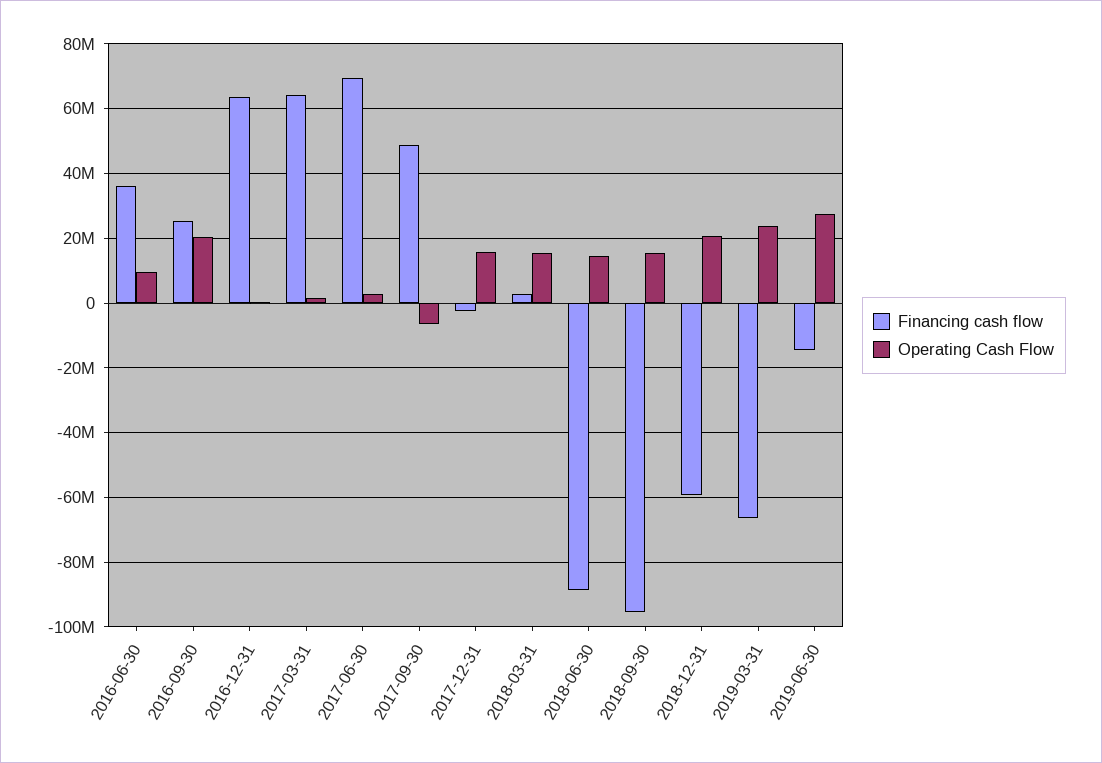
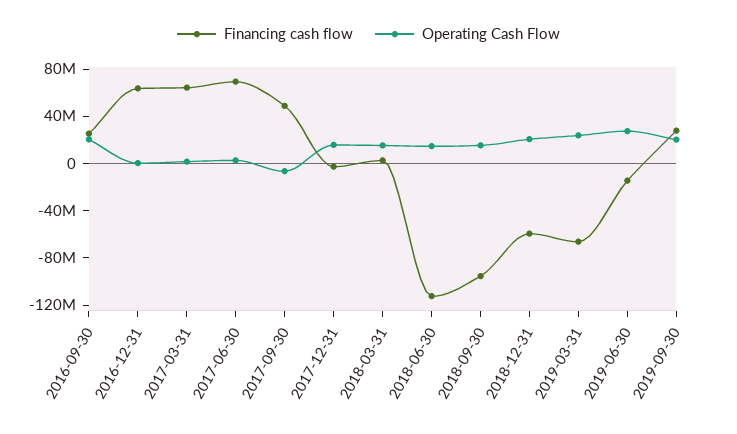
Financing cash flow, 2016-06-30: 36000000 -> none
Operating Cash Flow, 2016-06-30: 10000000 -> none
Financing cash flow, 2018-06-30: -88000000 -> -110000000
Financing cash flow, 2019-09-30: none -> 30000000
Operating Cash Flow, 2019-09-30: none -> 20000000

